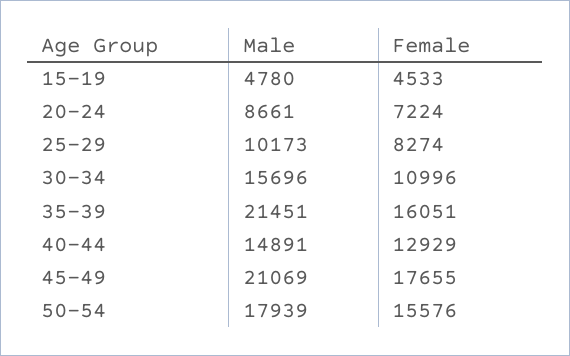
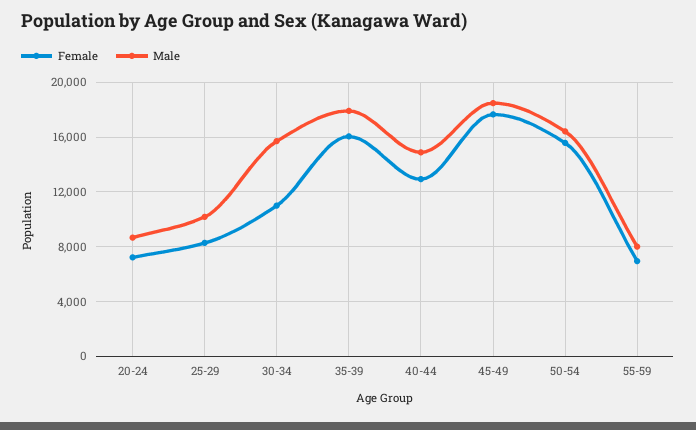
Male, 15-19: 4780 -> none
Female, 15-19: 4533 -> none
Male, 35-39: 21451 -> 18000
Male, 45-49: 21069 -> 18500
Male, 50-54: 17939 -> 16500
Female, 55-59: none -> 7000
Male, 55-59: none -> 8000

